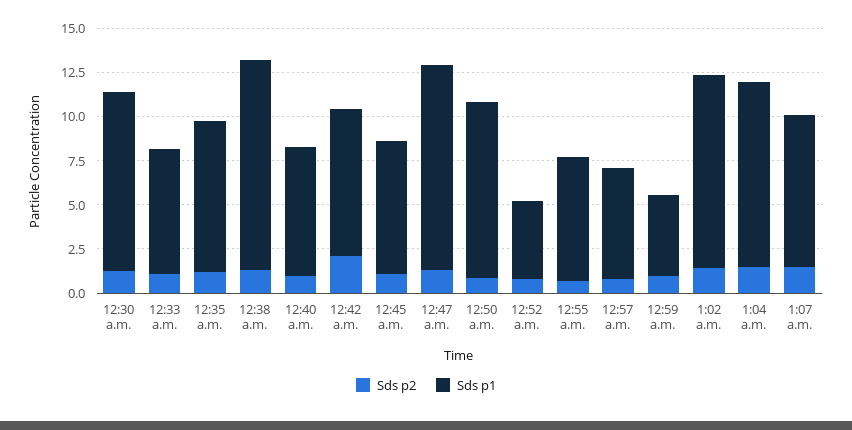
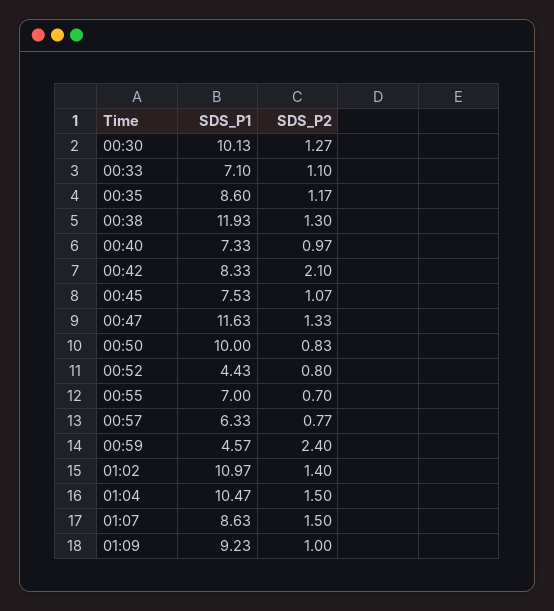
Sds p2, 12:59 a.m.: 1 -> 2.4
Sds p1, 01:09: none -> 9.23
Sds p2, 01:09: none -> 1

